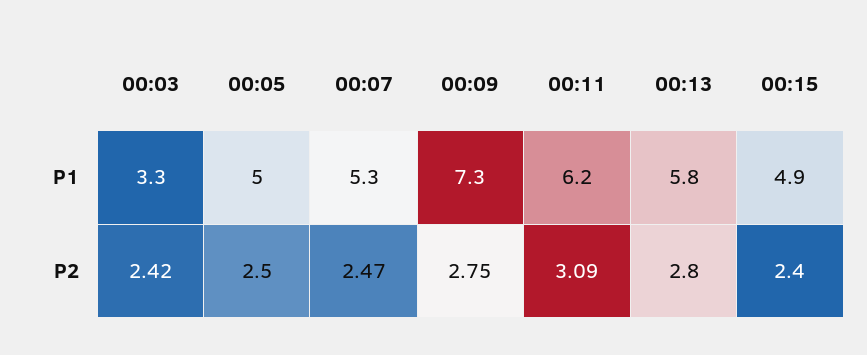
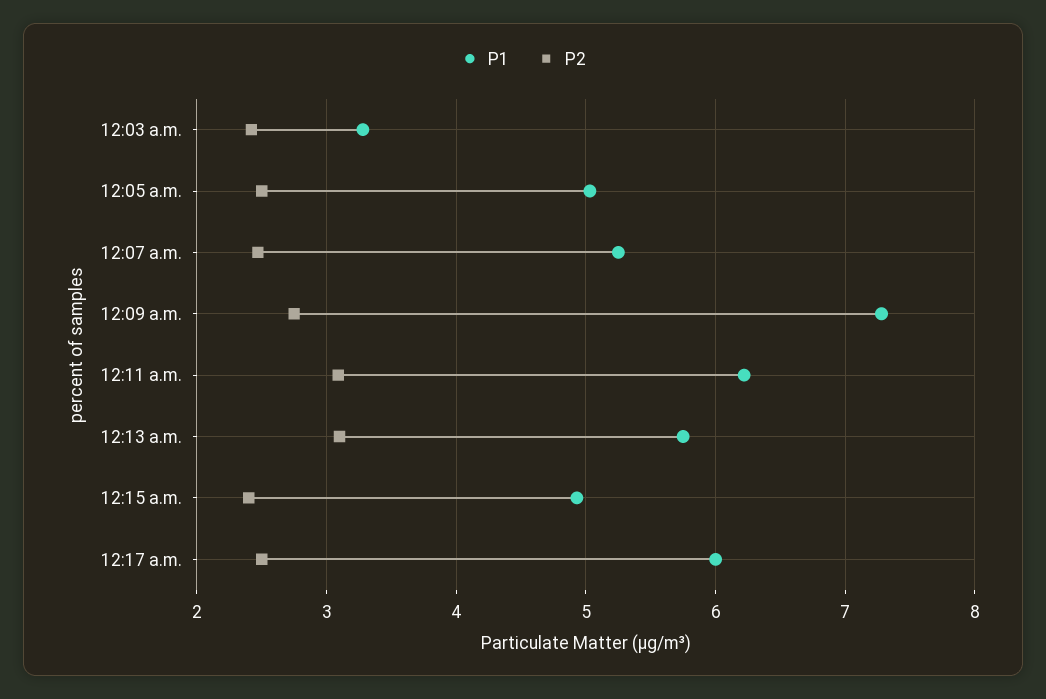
P2, 00:13: 2.8 -> 3.1
P1, 12:17 a.m.: none -> 6
P2, 12:17 a.m.: none -> 2.5

